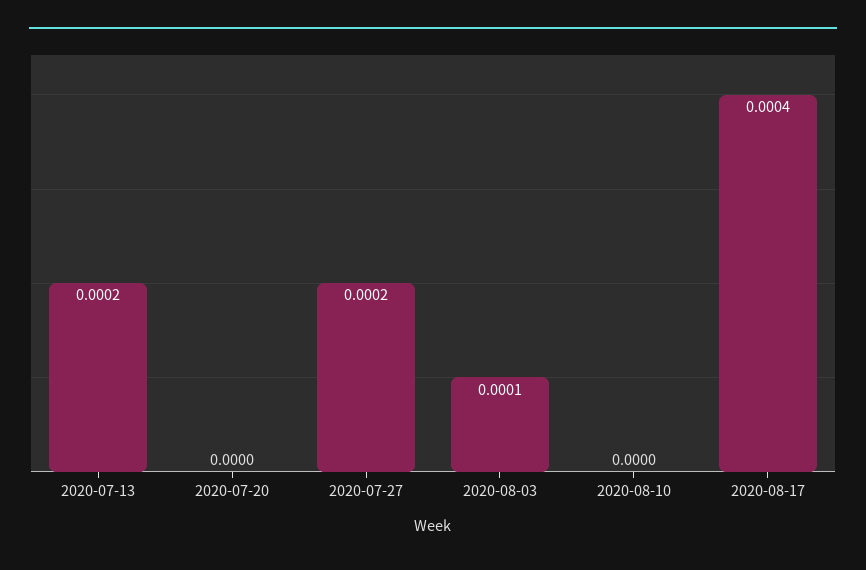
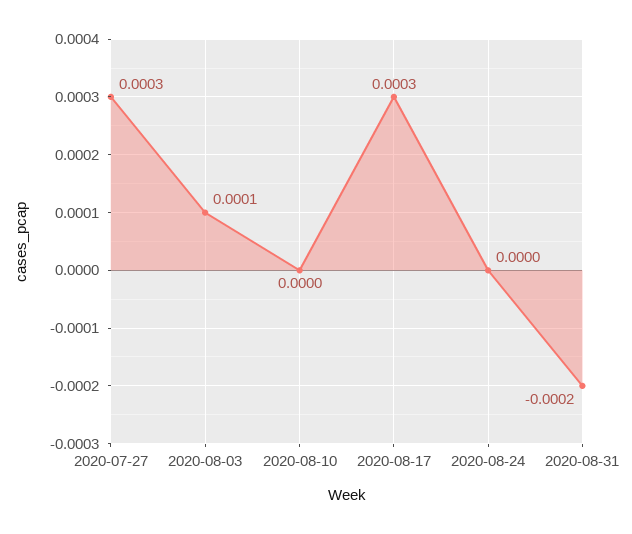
2020-07-13: 0.0002 -> none
2020-07-20: 0 -> none
2020-07-27: 0.0002 -> 0.0003
2020-08-17: 0.0004 -> 0.0003
2020-08-24: none -> 0
2020-08-31: none -> -0.0002

